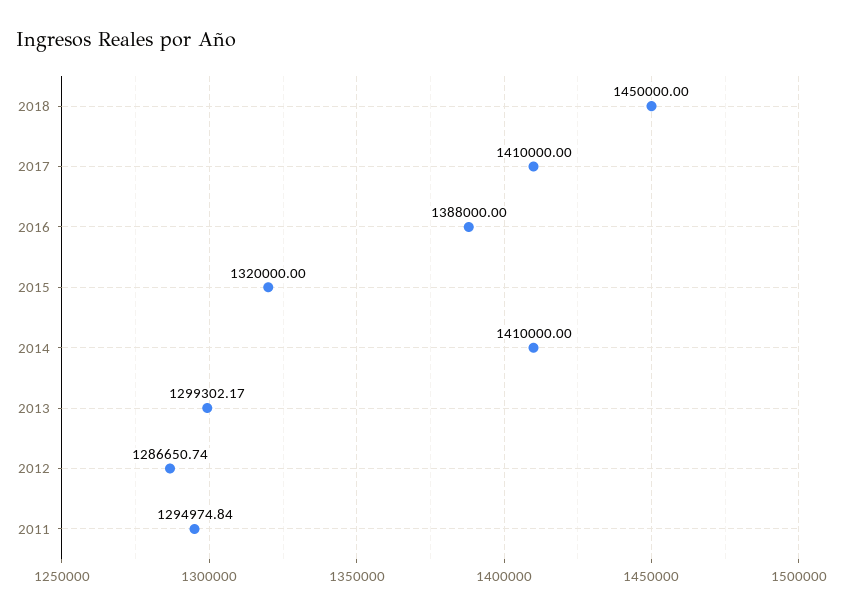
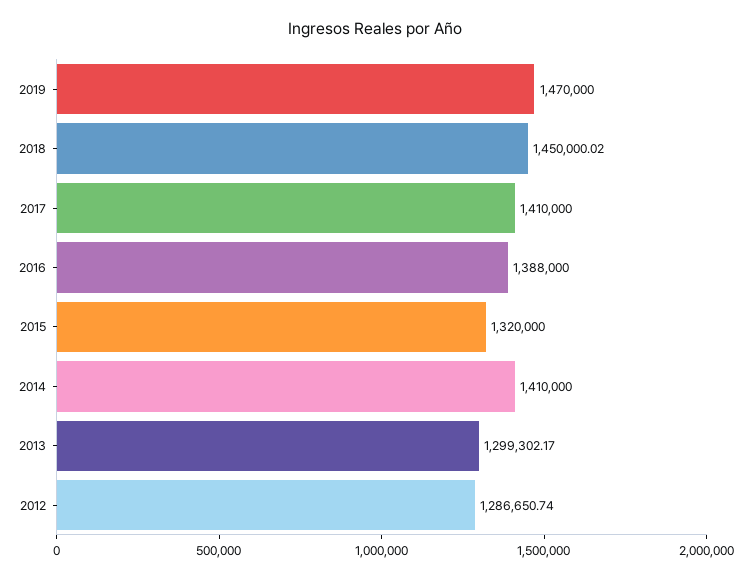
2018: 1450000 -> 1450000.02
2011: 1294974.84 -> none
2019: none -> 1470000

